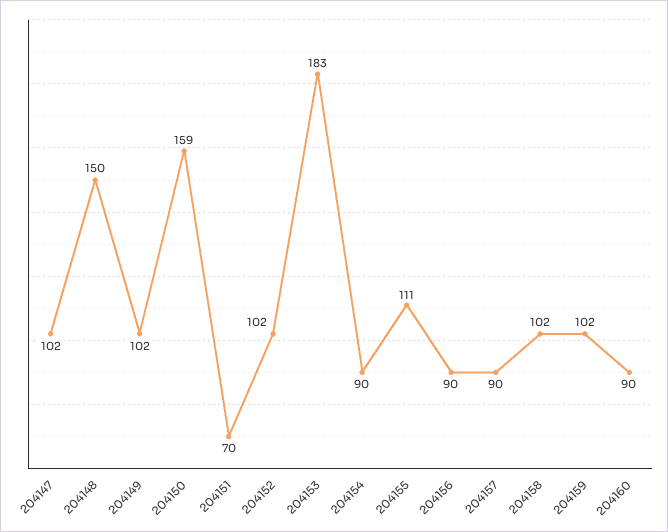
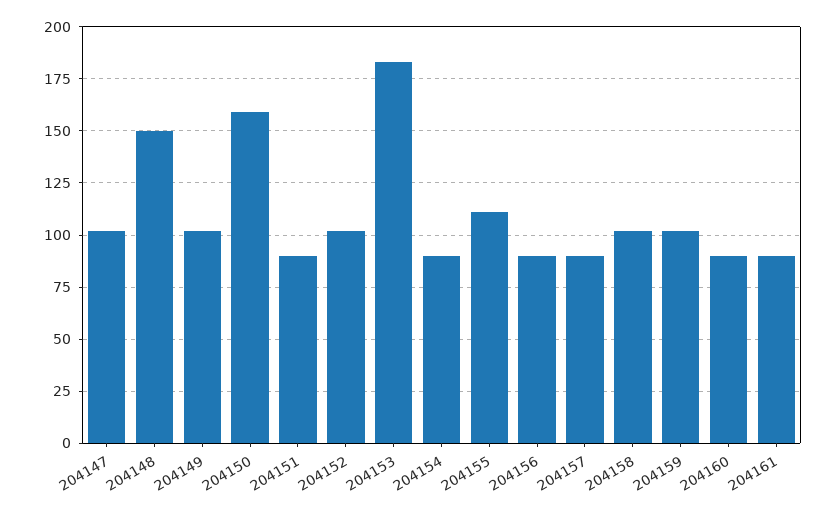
204151: 70 -> 90
204161: none -> 90

